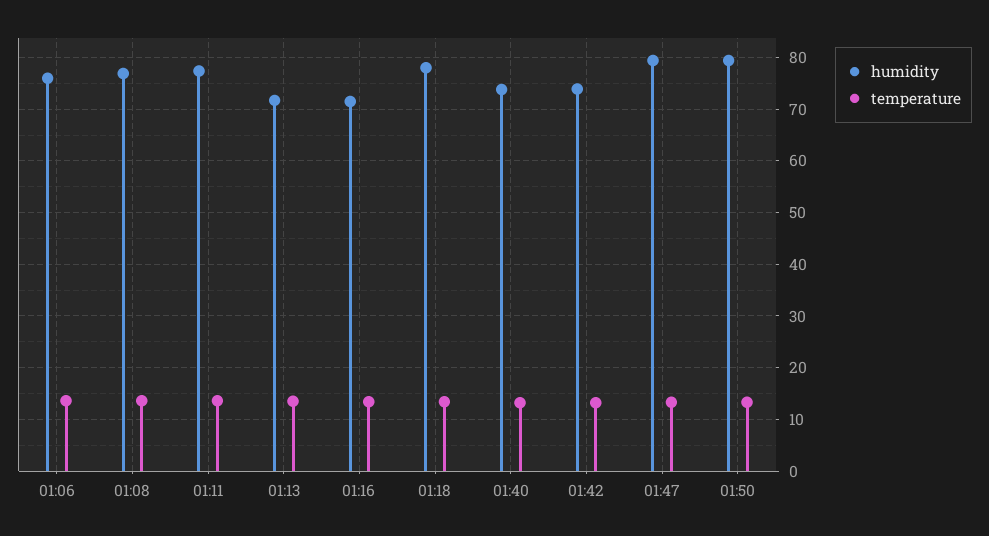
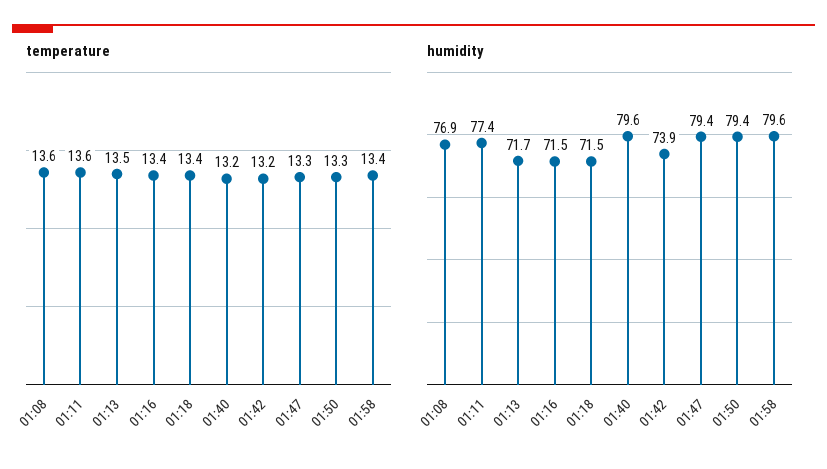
humidity, 01:06: 76 -> none
temperature, 01:06: 14 -> none
humidity, 01:18: 78 -> 71.5
humidity, 01:40: 74 -> 79.6
temperature, 01:58: none -> 13.4
humidity, 01:58: none -> 79.6

